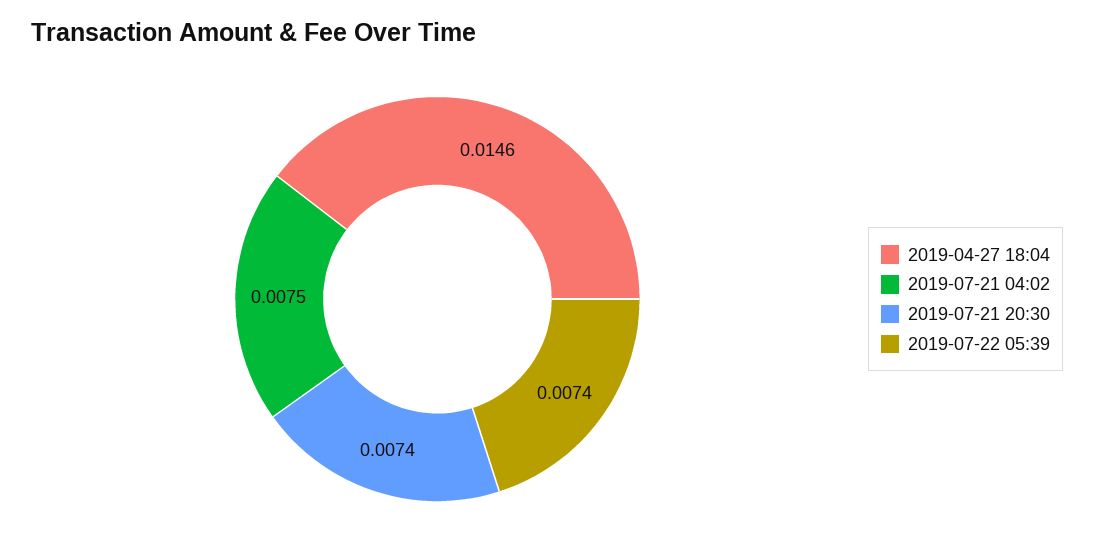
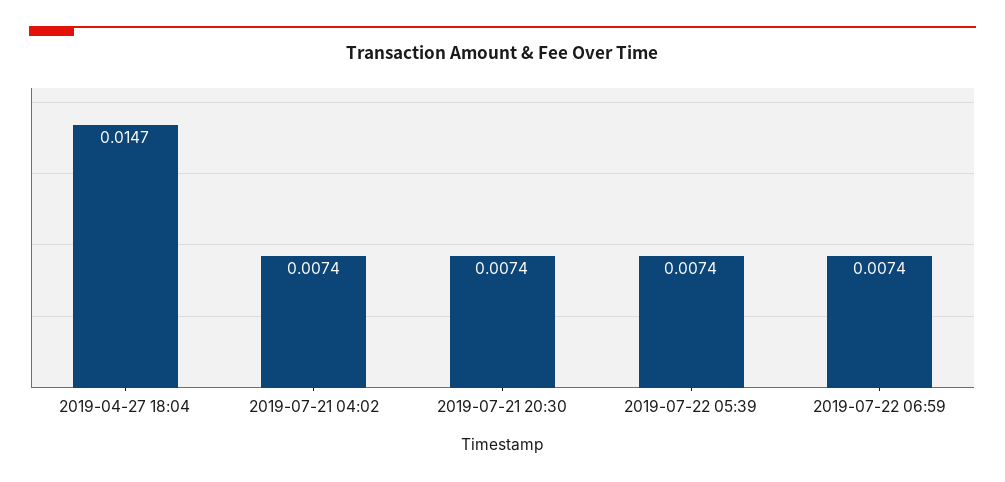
2019-04-27 18:04: 0.0146 -> 0.0147
2019-07-21 04:02: 0.0075 -> 0.0074
2019-07-22 06:59: none -> 0.0074

